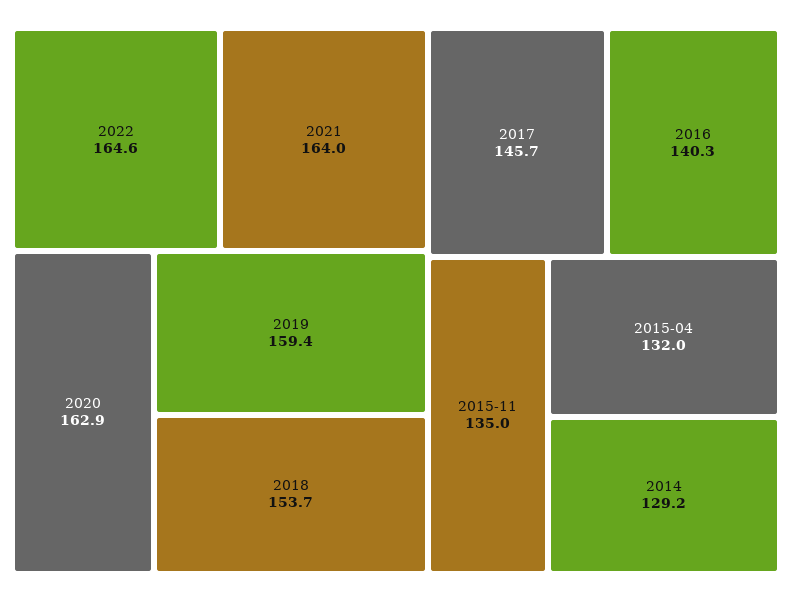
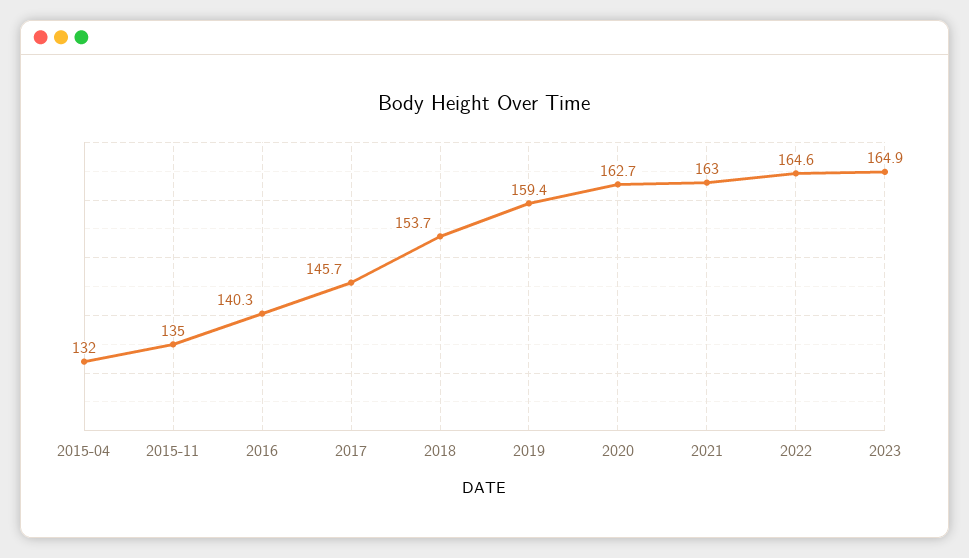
2021: 164 -> 163
2020: 162.9 -> 162.7
2014: 129.2 -> none
2023: none -> 164.9

